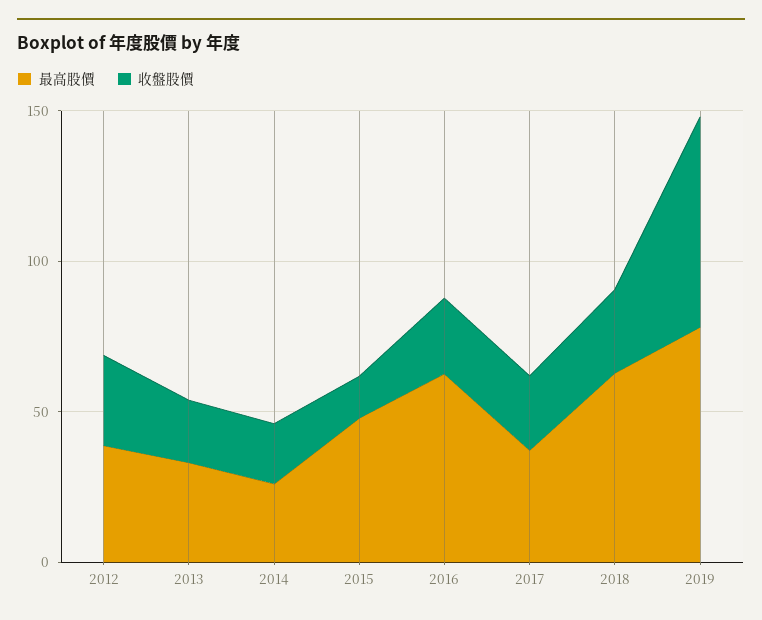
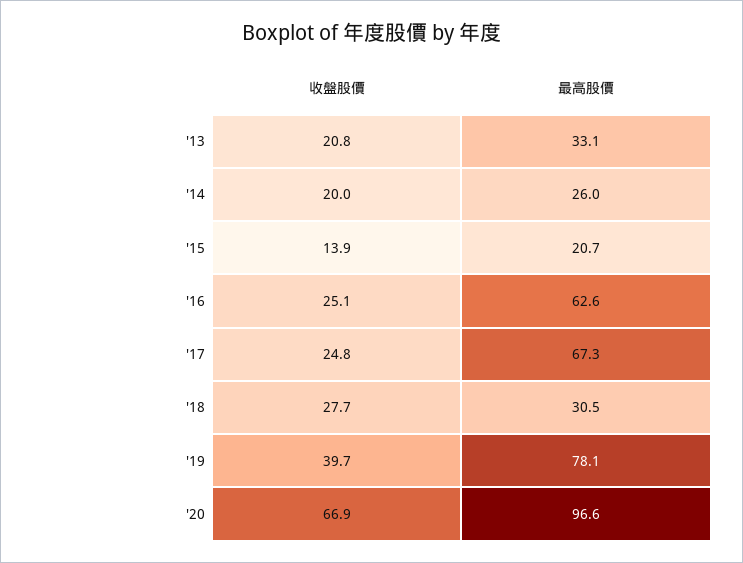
最高股價, 2012: 40 -> none
收盤股價, 2012: 30 -> none
最高股價, 2015: 50 -> 20.7
最高股價, 2017: 40 -> 67.3
最高股價, 2018: 60 -> 30.5
收盤股價, 2019: 70 -> 39.7
收盤股價, '20: none -> 66.9
最高股價, '20: none -> 96.6

